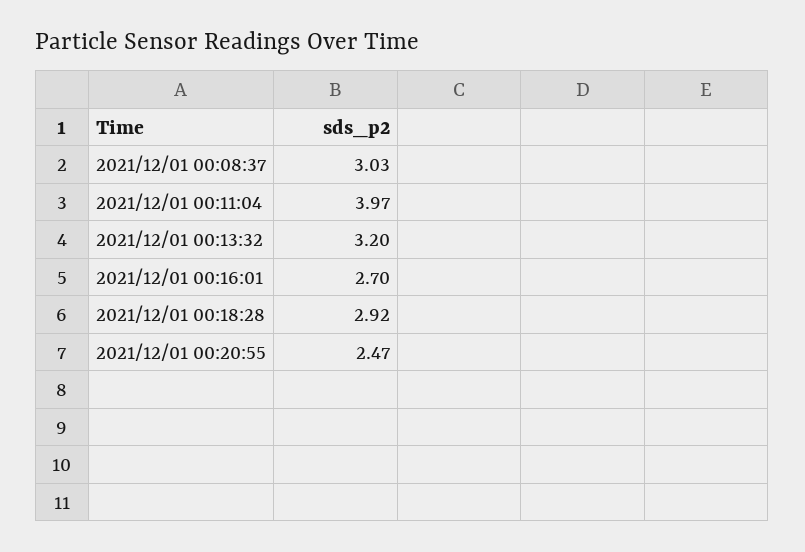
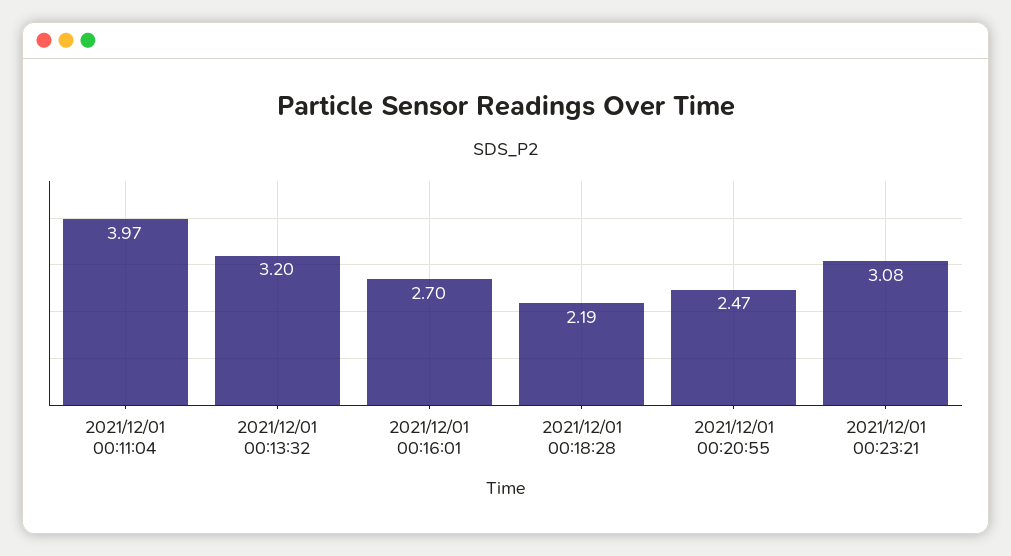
2021/12/01 00:08:37: 3.03 -> none
2021/12/01 00:18:28: 2.92 -> 2.19
2021/12/01 00:23:21: none -> 3.08

